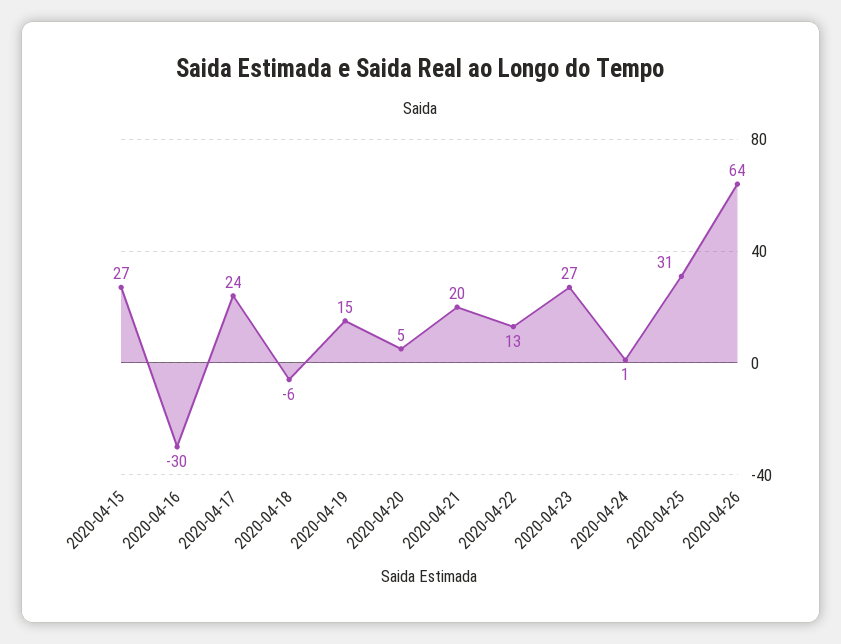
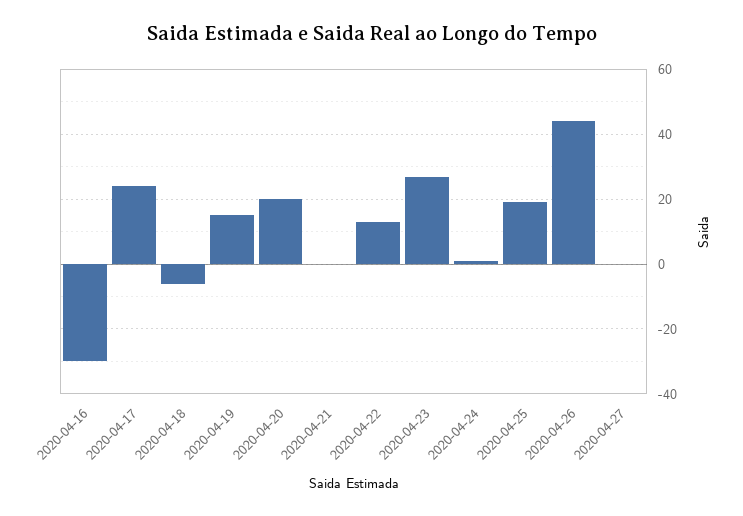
2020-04-15: 27 -> none
2020-04-20: 5 -> 20
2020-04-21: 20 -> 0
2020-04-25: 31 -> 20
2020-04-26: 64 -> 45
2020-04-27: none -> 0

